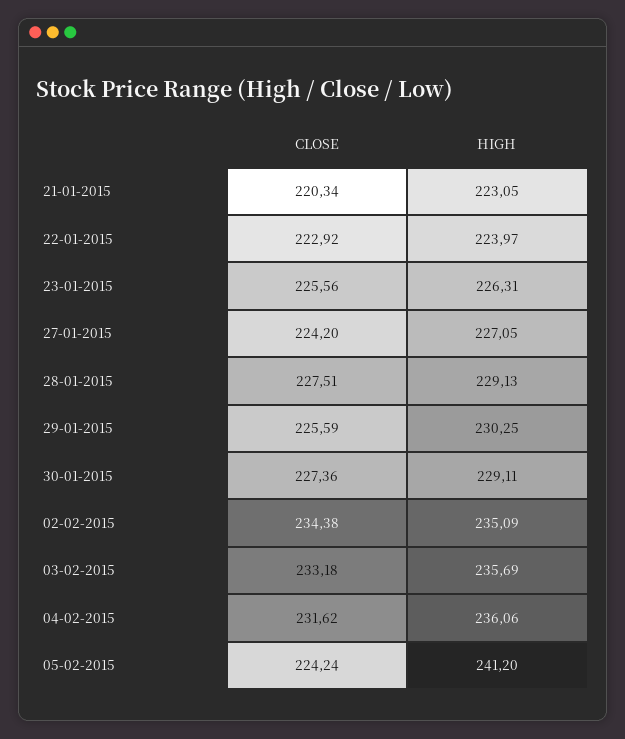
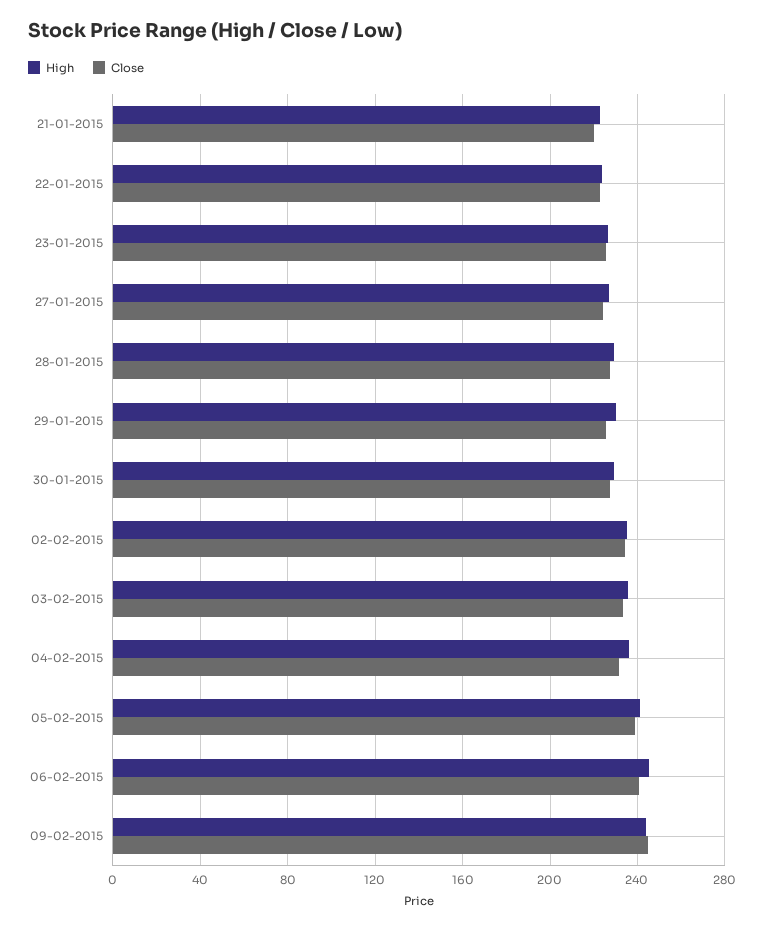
CLOSE, 05-02-2015: 224.24 -> 240
HIGH, 06-02-2015: none -> 245
CLOSE, 06-02-2015: none -> 240
HIGH, 09-02-2015: none -> 245
CLOSE, 09-02-2015: none -> 245

